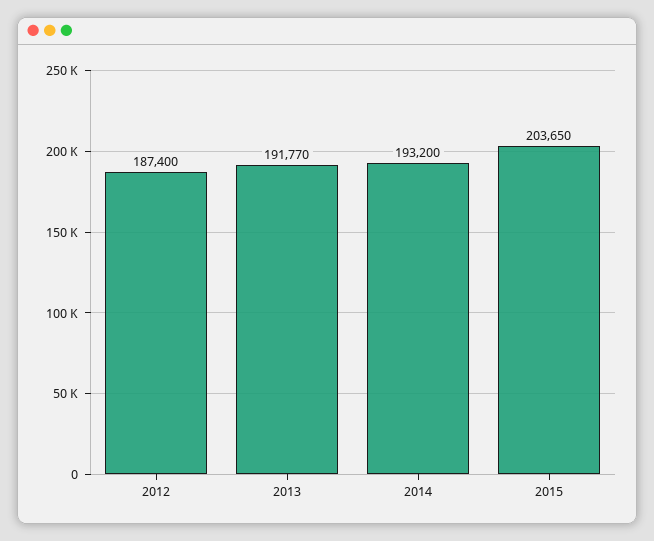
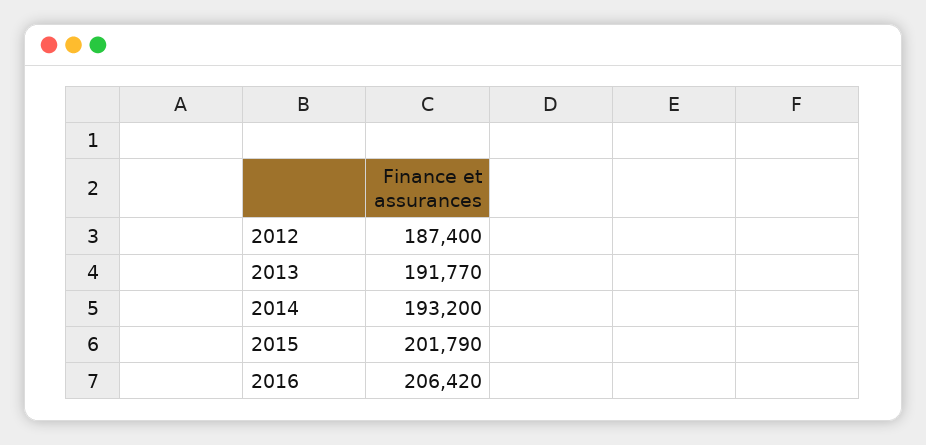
2015: 203650 -> 201790
2016: none -> 206420

